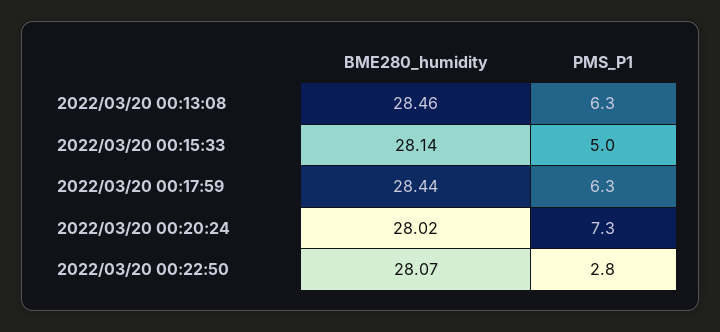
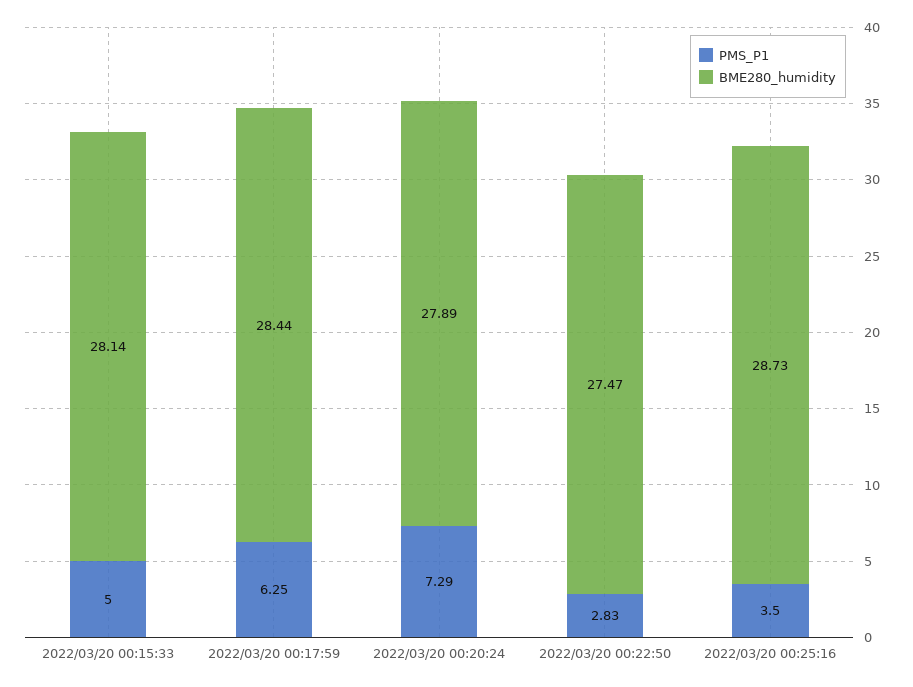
BME280_humidity, 2022/03/20 00:13:08: 28.46 -> none
PMS_P1, 2022/03/20 00:13:08: 6.3 -> none
BME280_humidity, 2022/03/20 00:20:24: 28.02 -> 27.89
BME280_humidity, 2022/03/20 00:22:50: 28.07 -> 27.47
PMS_P1, 2022/03/20 00:25:16: none -> 3.5
BME280_humidity, 2022/03/20 00:25:16: none -> 28.73

